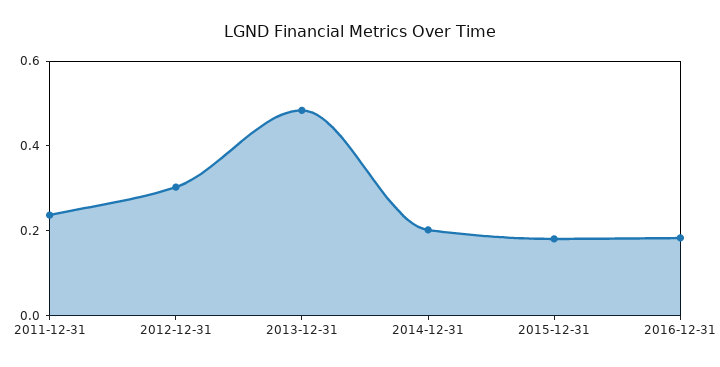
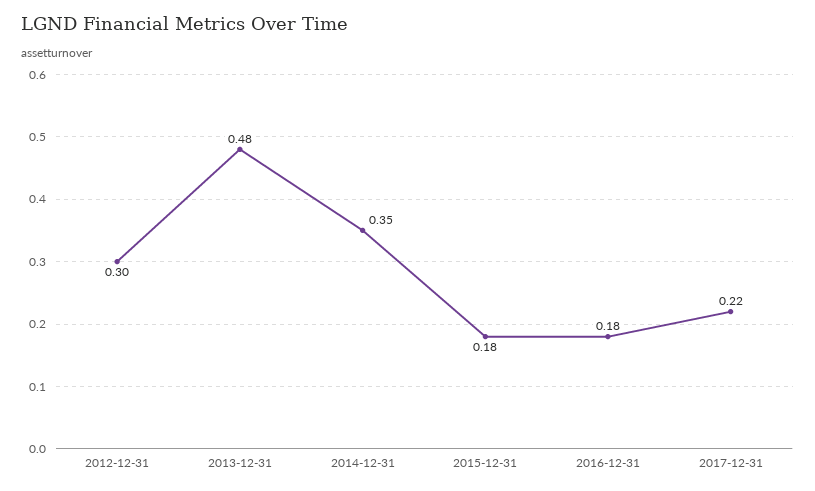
2011-12-31: 0.25 -> none
2014-12-31: 0.2 -> 0.35
2017-12-31: none -> 0.22

